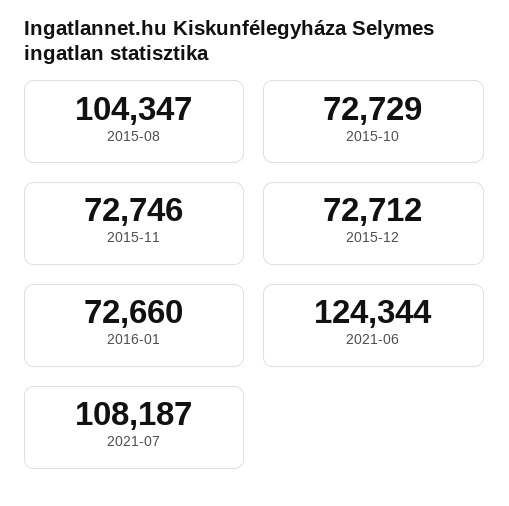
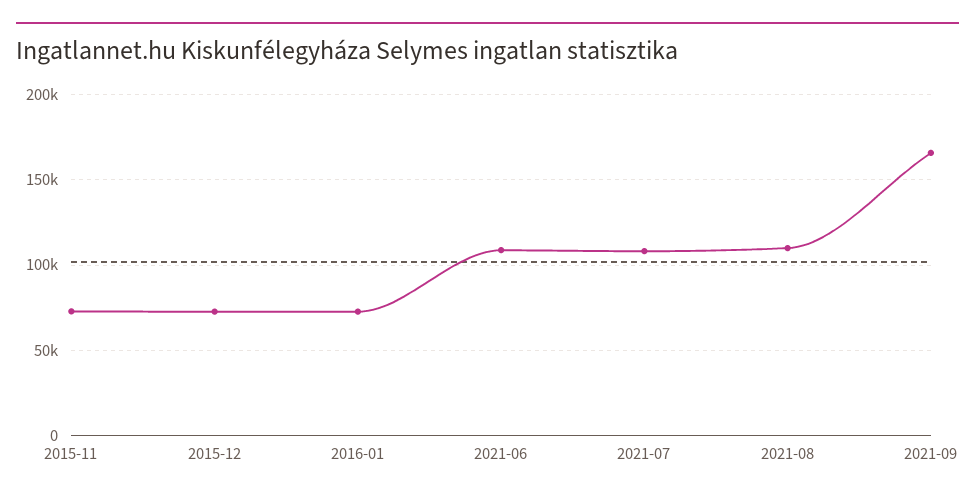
2015-08: 104347 -> none
2015-10: 72729 -> none
2021-06: 124344 -> 110000
2021-08: none -> 110000
2021-09: none -> 165000

